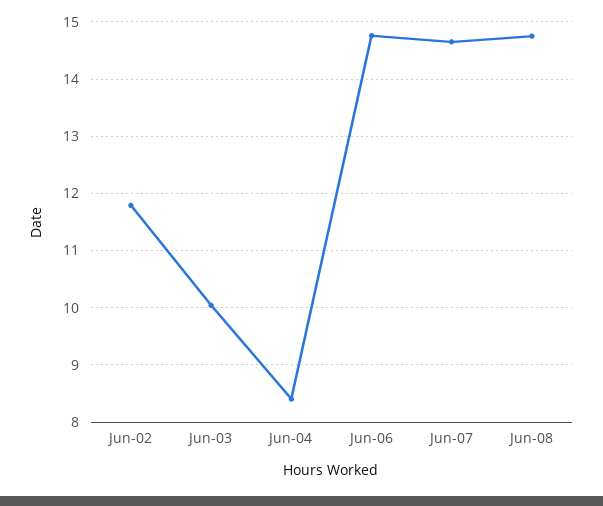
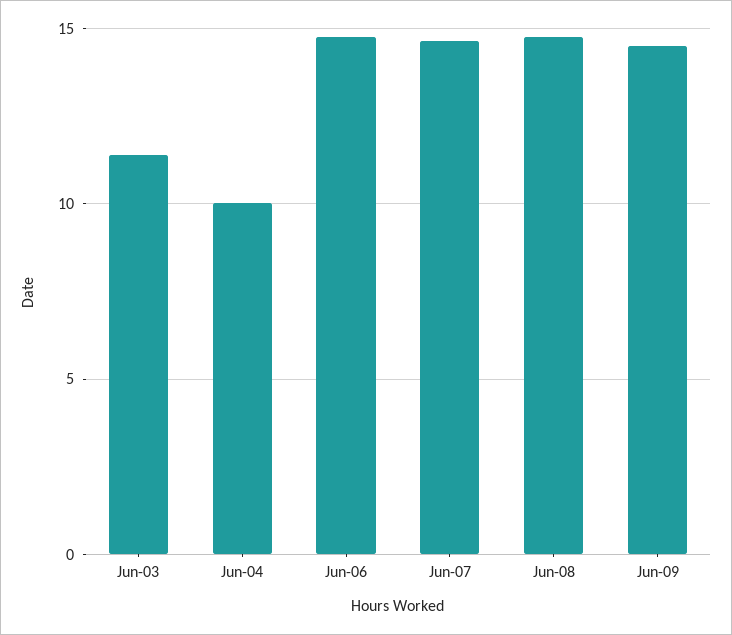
Jun-02: 11.8 -> none
Jun-03: 10 -> 11.5
Jun-04: 8.4 -> 10
Jun-09: none -> 14.5

